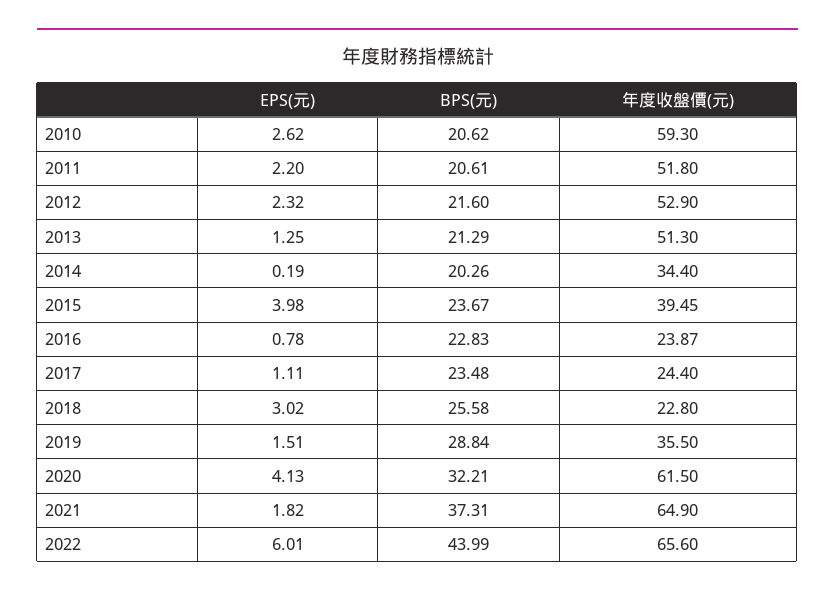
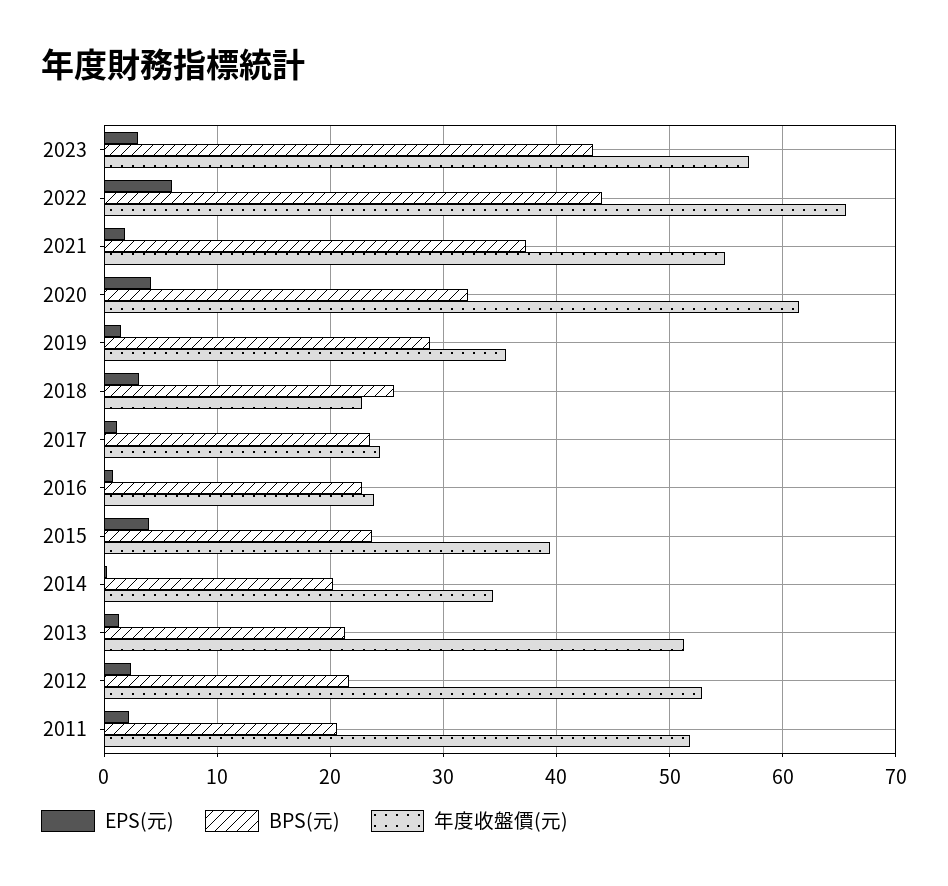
EPS(元), 2010: 2.62 -> none
BPS(元), 2010: 20.62 -> none
年度收盤價(元), 2010: 59.3 -> none
年度收盤價(元), 2021: 64.9 -> 55
EPS(元), 2023: none -> 3
BPS(元), 2023: none -> 43
年度收盤價(元), 2023: none -> 57

